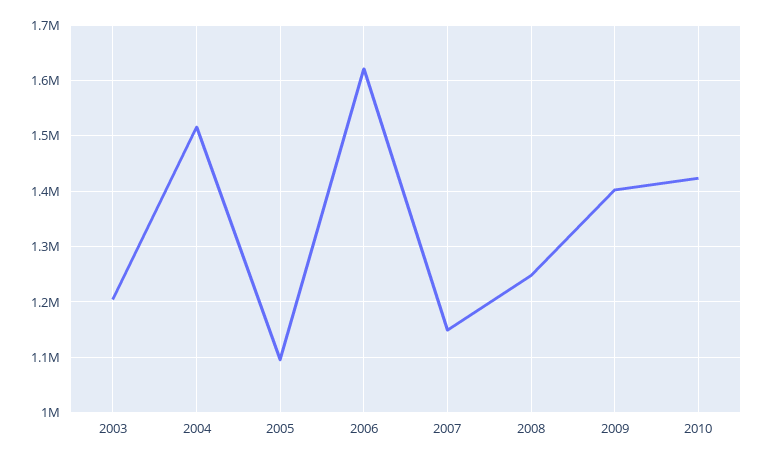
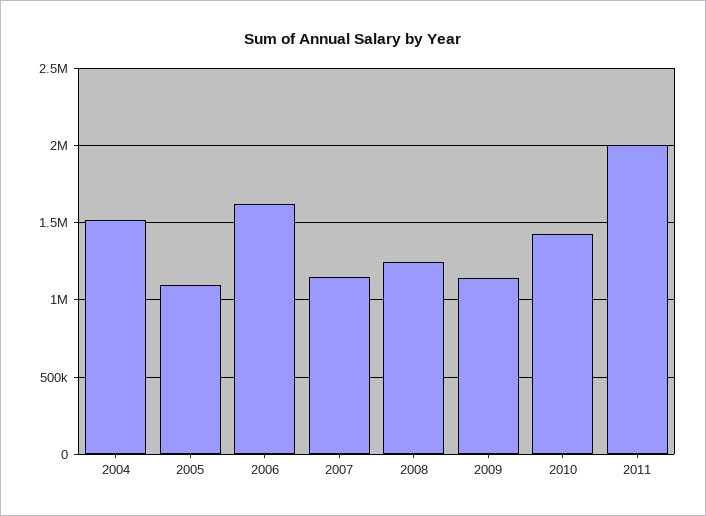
2003: 1200000 -> none
2009: 1400000 -> 1150000
2011: none -> 2000000

